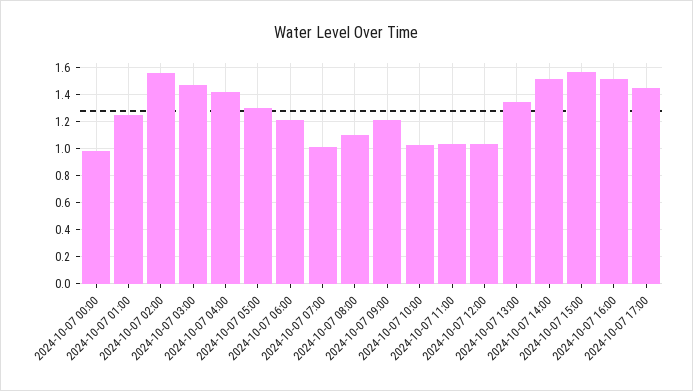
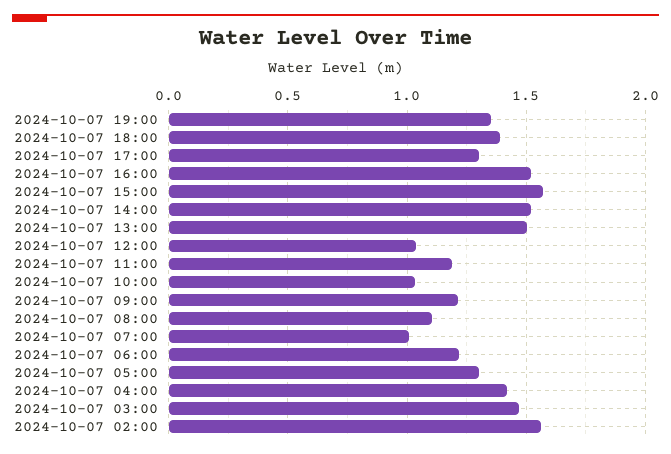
2024-10-07 00:00: 1 -> none
2024-10-07 01:00: 1.25 -> none
2024-10-07 11:00: 1.05 -> 1.2
2024-10-07 13:00: 1.35 -> 1.5
2024-10-07 17:00: 1.45 -> 1.3
2024-10-07 19:00: none -> 1.35
2024-10-07 18:00: none -> 1.4

